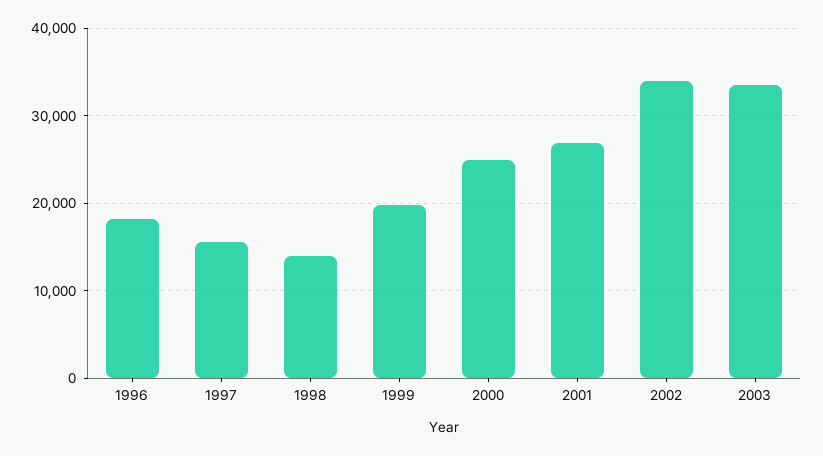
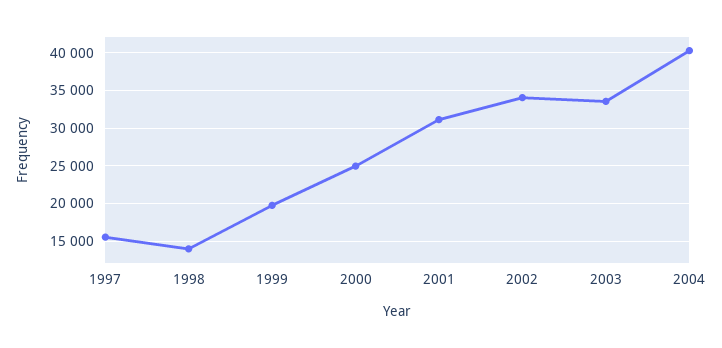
1996: 18000 -> none
2001: 27000 -> 31000
2004: none -> 40000

